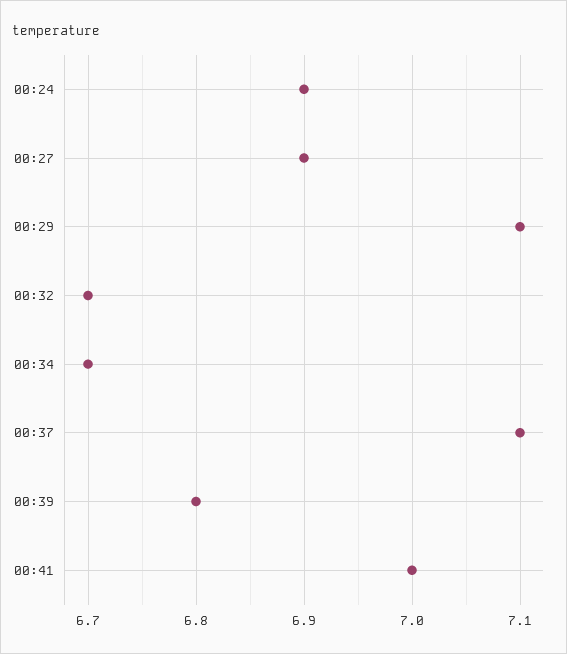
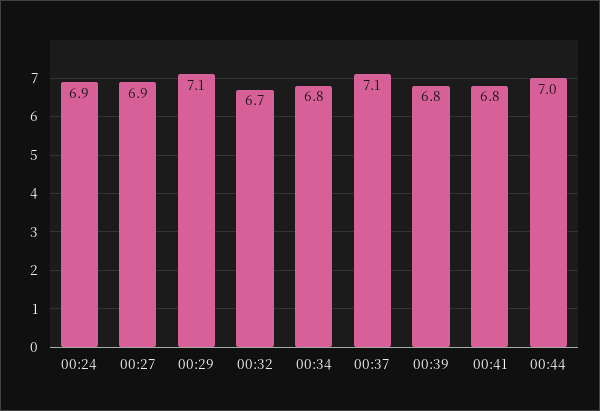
00:34: 6.7 -> 6.8
00:41: 7 -> 6.8
00:44: none -> 7

